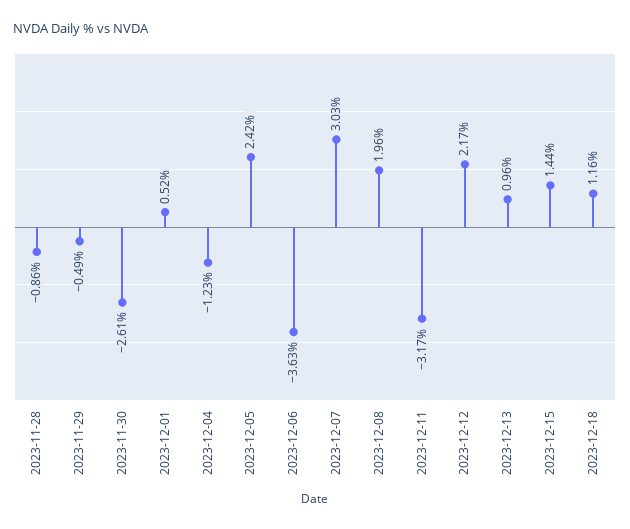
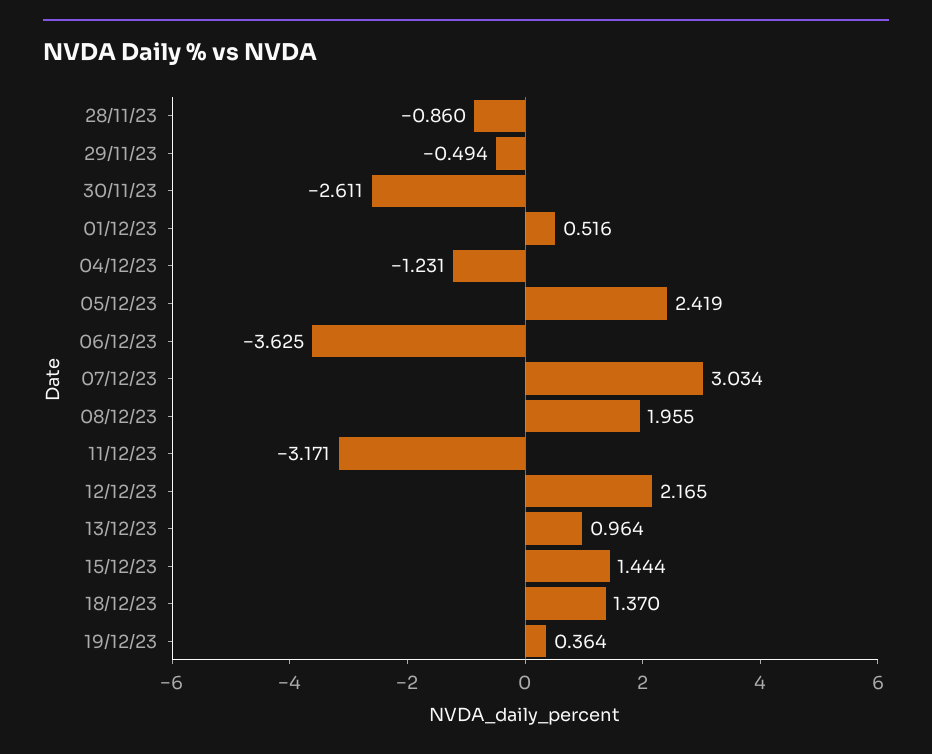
2023-12-18: 1.16 -> 1.37
19/12/23: none -> 0.364

